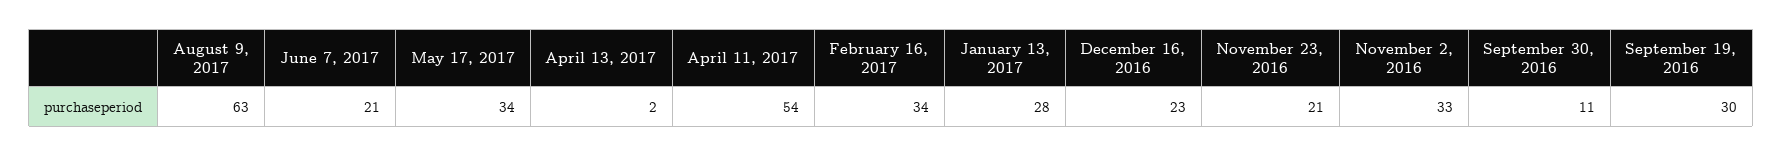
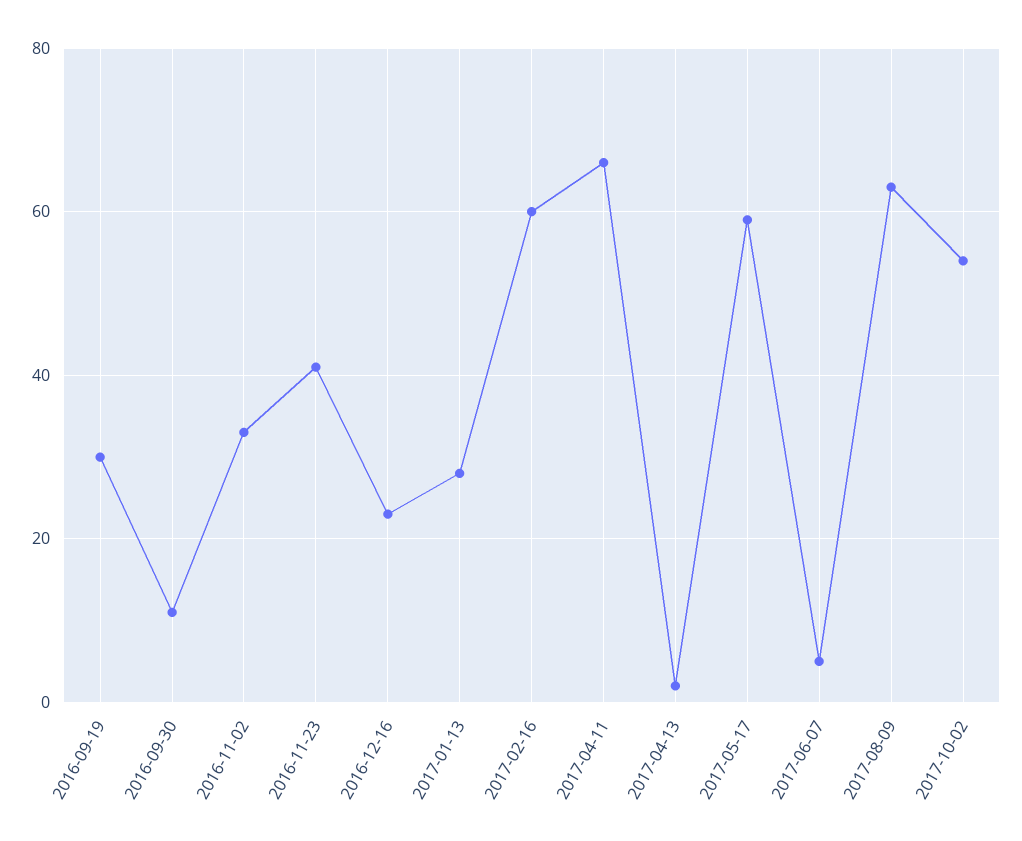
June 7, 2017: 21 -> 5
May 17, 2017: 34 -> 60
April 11, 2017: 54 -> 65
February 16, 2017: 34 -> 60
November 23, 2016: 21 -> 40
2017-10-02: none -> 55

